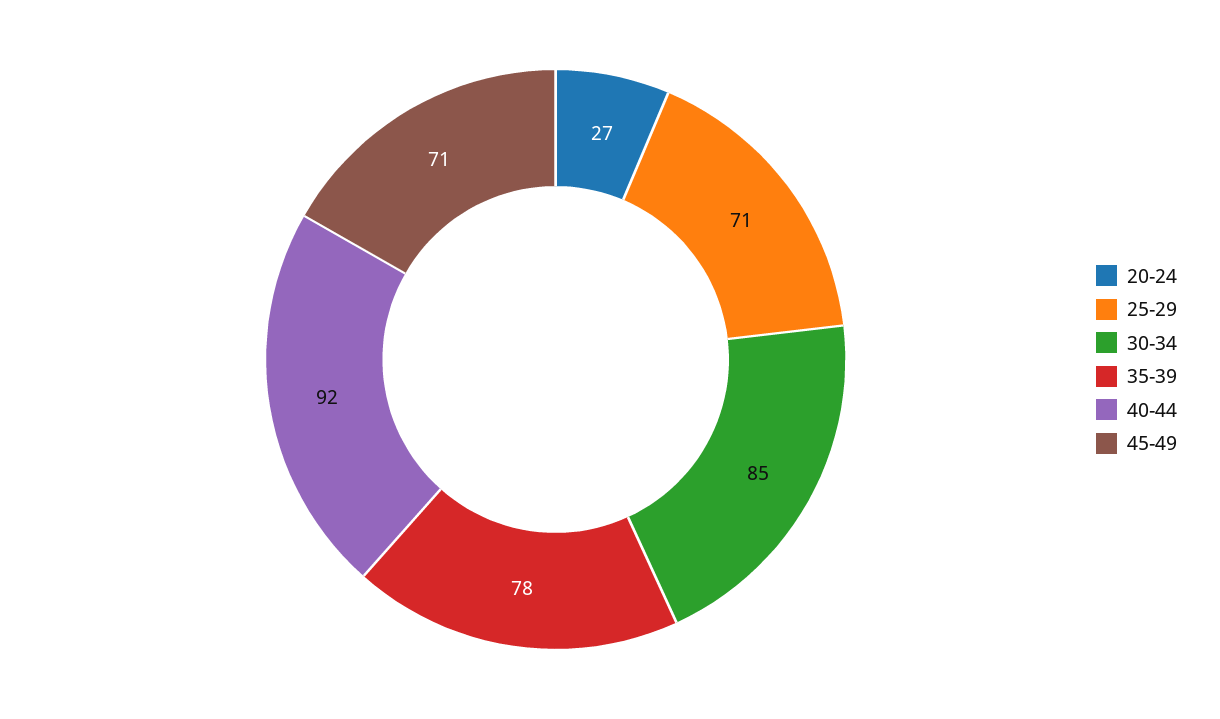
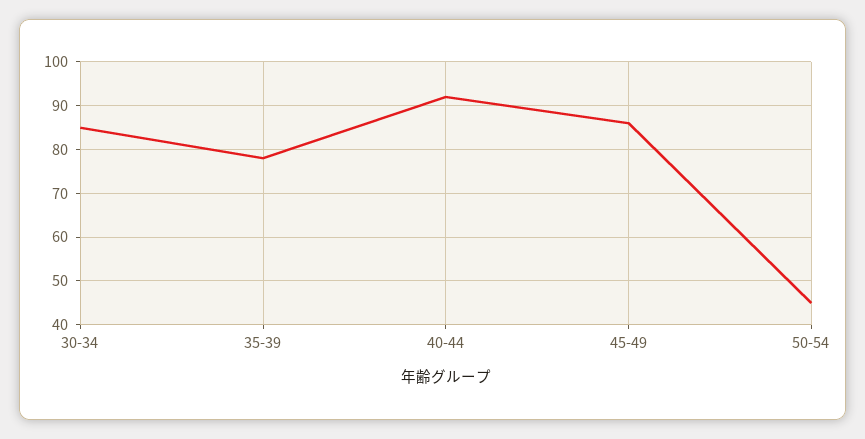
20-24: 27 -> none
25-29: 71 -> none
45-49: 71 -> 85
50-54: none -> 45

